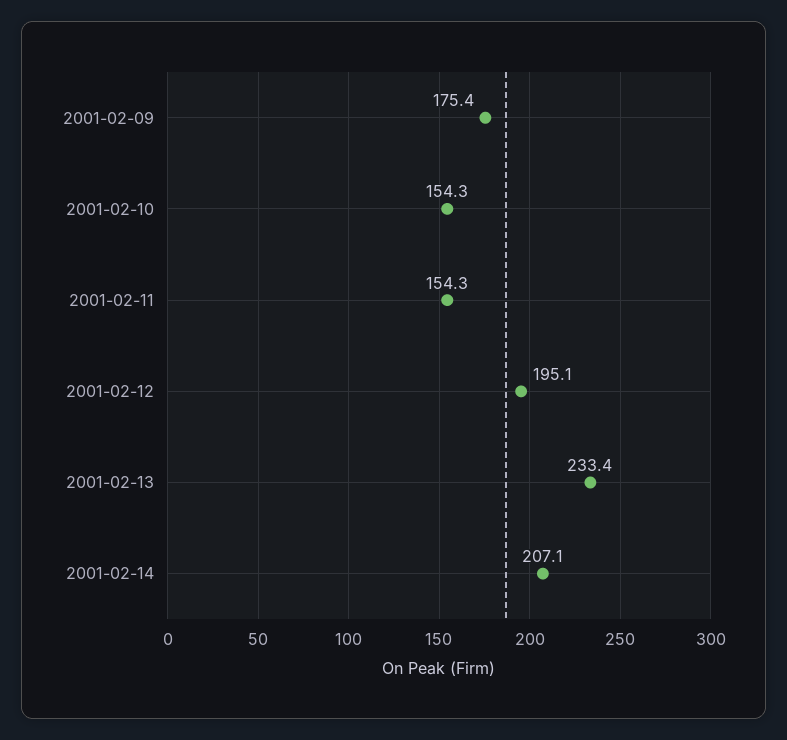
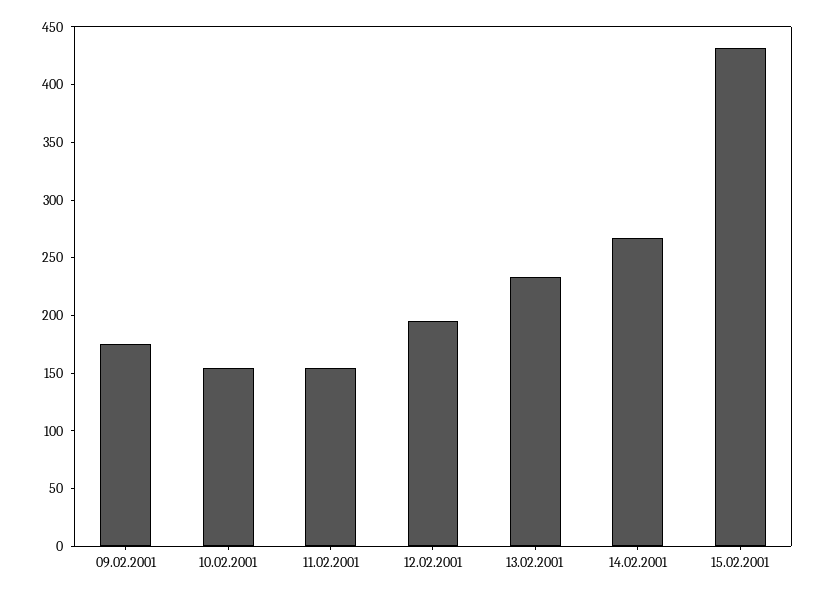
2001-02-14: 207.1 -> 270
15.02.2001: none -> 430

